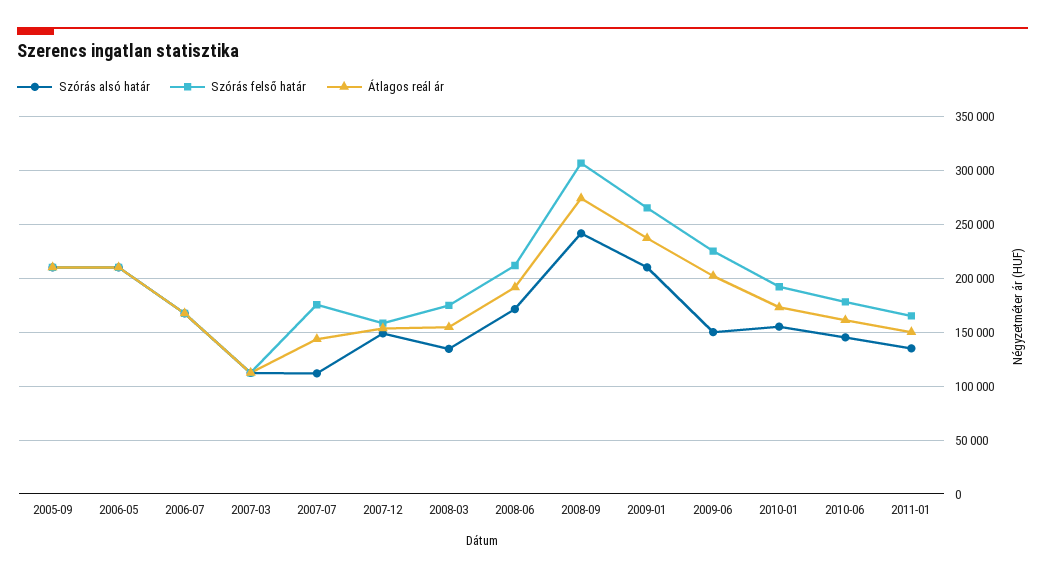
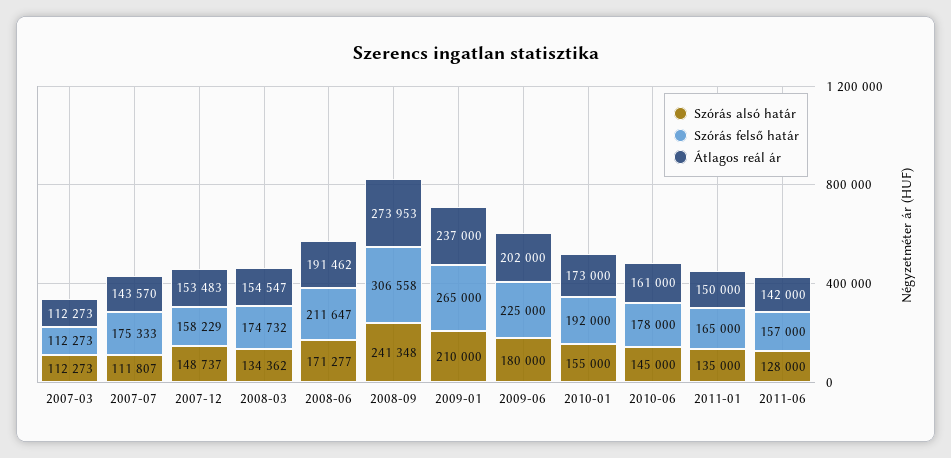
Szórás alsó határ, 2005-09: 210000 -> none
Szórás felső határ, 2005-09: 210000 -> none
Átlagos reál ár, 2005-09: 210000 -> none
Szórás alsó határ, 2006-05: 210000 -> none
Szórás felső határ, 2006-05: 210000 -> none
Átlagos reál ár, 2006-05: 210000 -> none
Szórás alsó határ, 2006-07: 170000 -> none
Szórás felső határ, 2006-07: 170000 -> none
Átlagos reál ár, 2006-07: 170000 -> none
Szórás alsó határ, 2009-06: 150000 -> 180000
Szórás alsó határ, 2011-06: none -> 128000
Szórás felső határ, 2011-06: none -> 157000
Átlagos reál ár, 2011-06: none -> 142000

